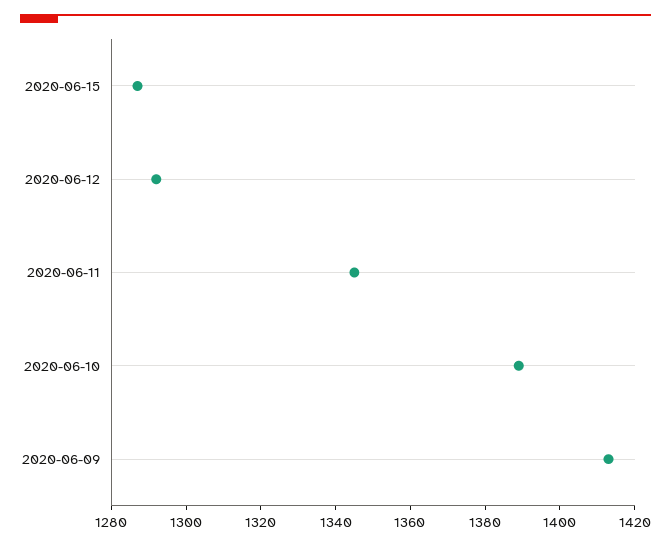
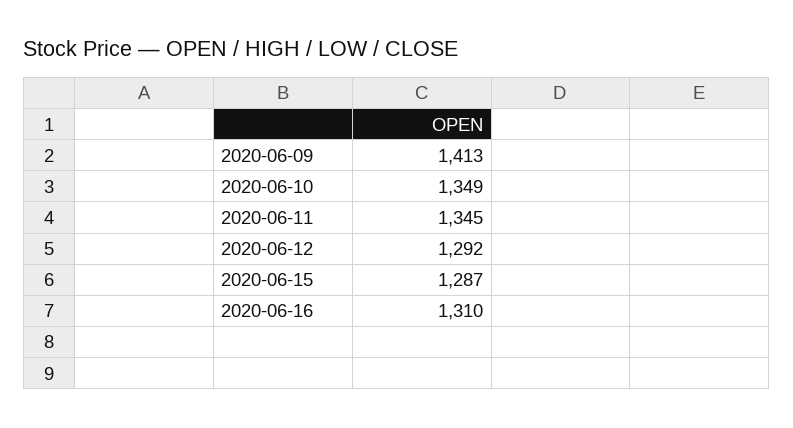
2020-06-10: 1390 -> 1349
2020-06-16: none -> 1310

